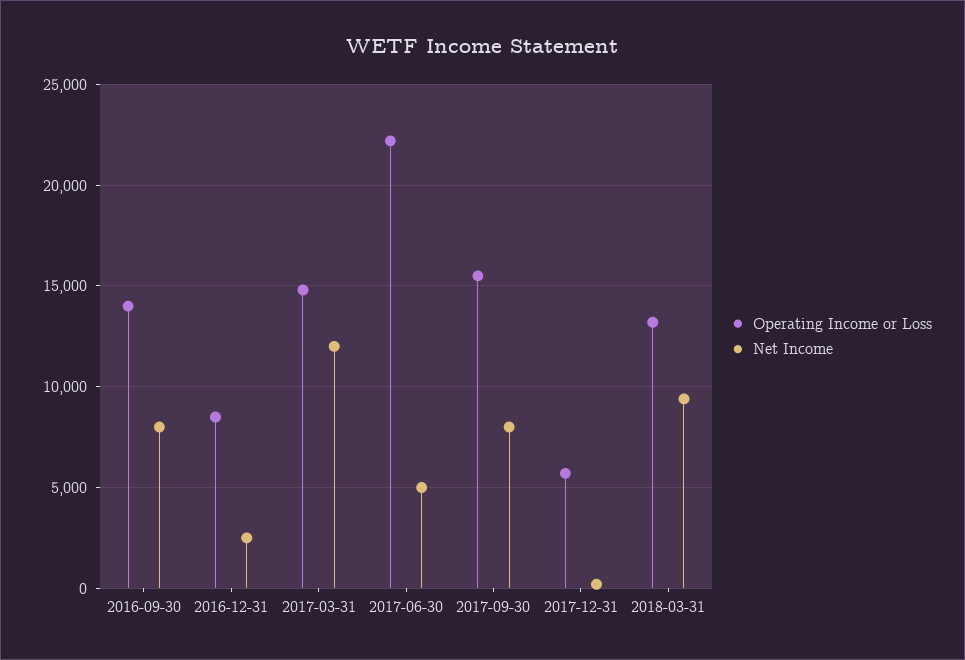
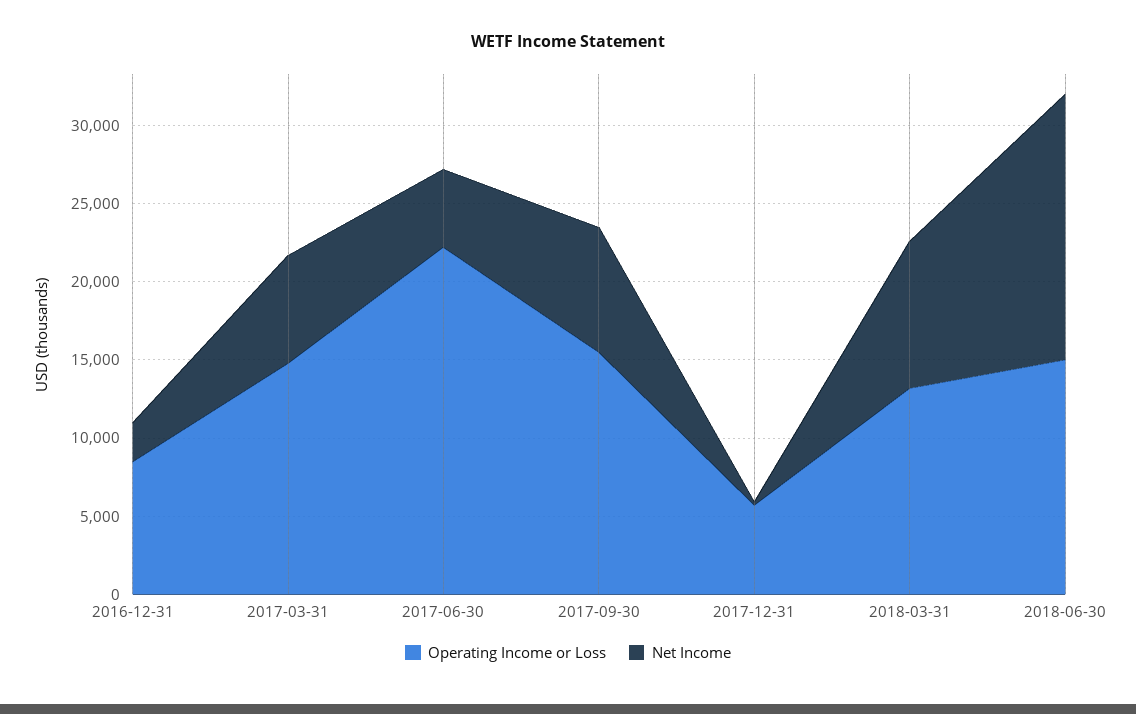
Operating Income or Loss, 2016-09-30: 14000 -> none
Net Income, 2016-09-30: 8000 -> none
Net Income, 2017-03-31: 12000 -> 7000
Operating Income or Loss, 2018-06-30: none -> 15000
Net Income, 2018-06-30: none -> 17000

